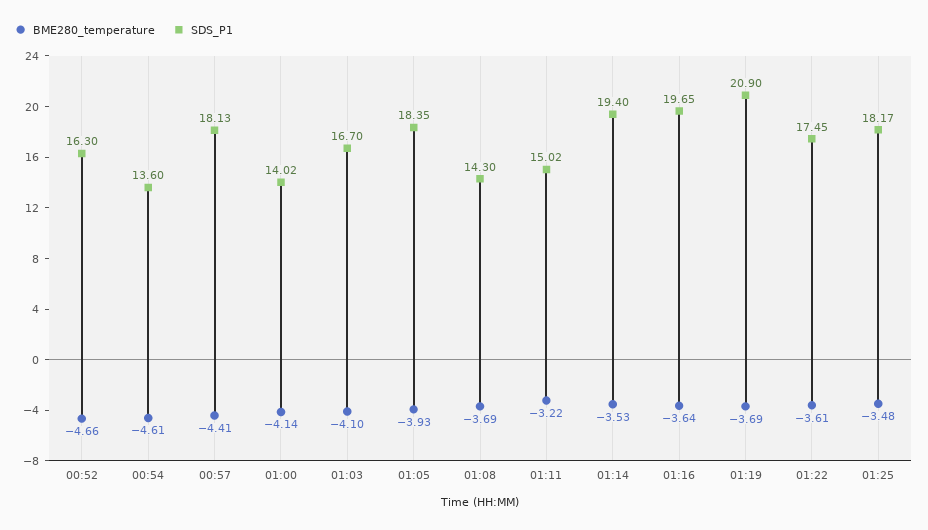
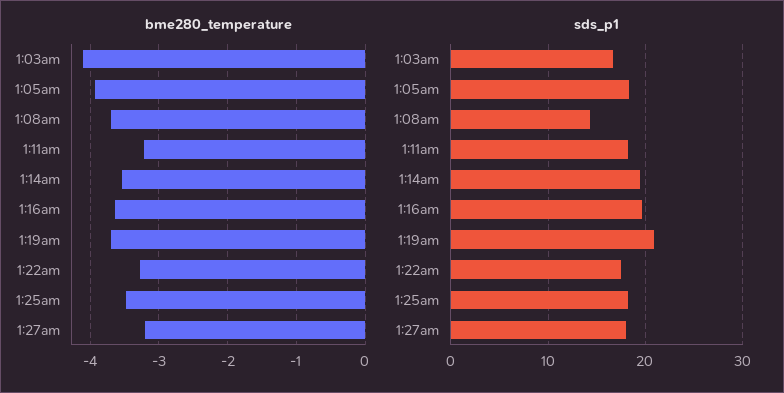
BME280_temperature, 00:52: -4.66 -> none
SDS_P1, 00:52: 16.3 -> none
BME280_temperature, 00:54: -4.61 -> none
SDS_P1, 00:54: 13.6 -> none
BME280_temperature, 00:57: -4.41 -> none
SDS_P1, 00:57: 18.13 -> none
BME280_temperature, 01:00: -4.14 -> none
SDS_P1, 01:00: 14.02 -> none
SDS_P1, 01:11: 15.02 -> 18
BME280_temperature, 01:22: -3.61 -> -3.3
BME280_temperature, 1:27am: none -> -3.2
SDS_P1, 1:27am: none -> 18

